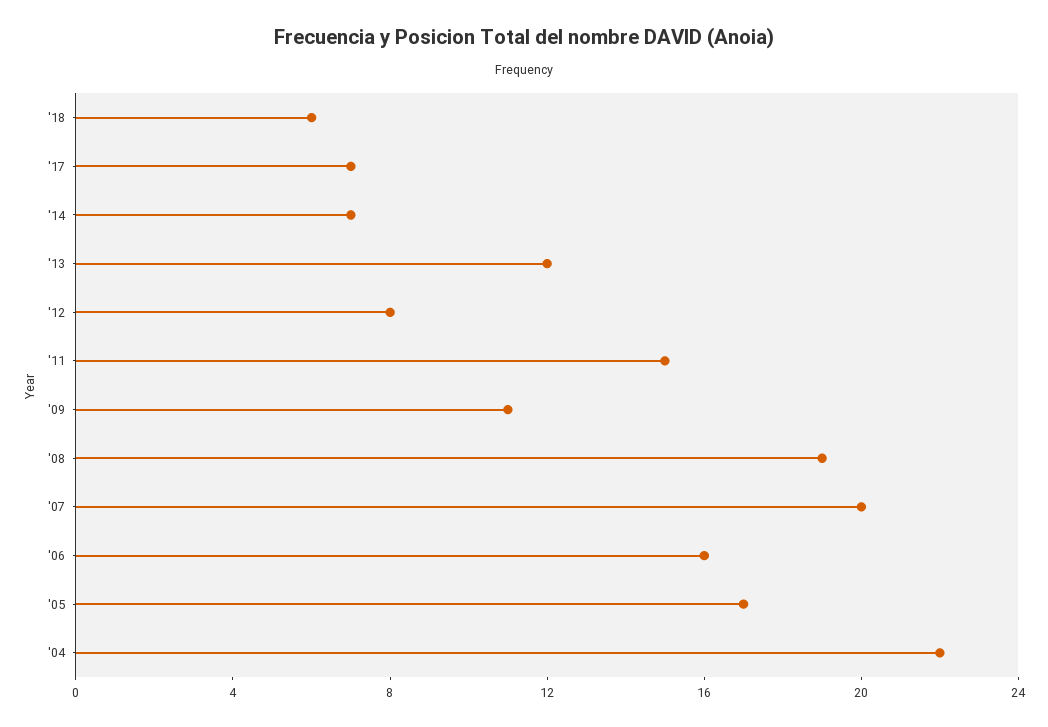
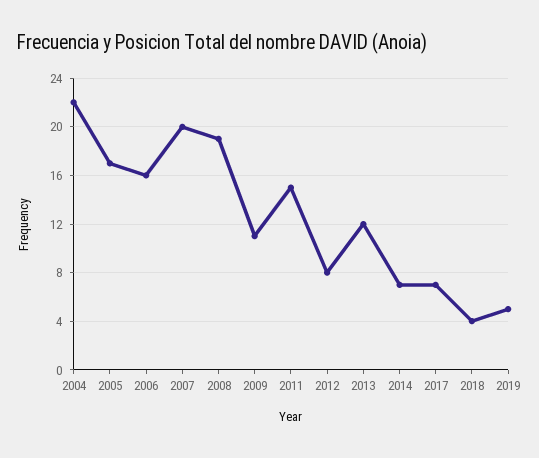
'18: 6 -> 4
2019: none -> 5

